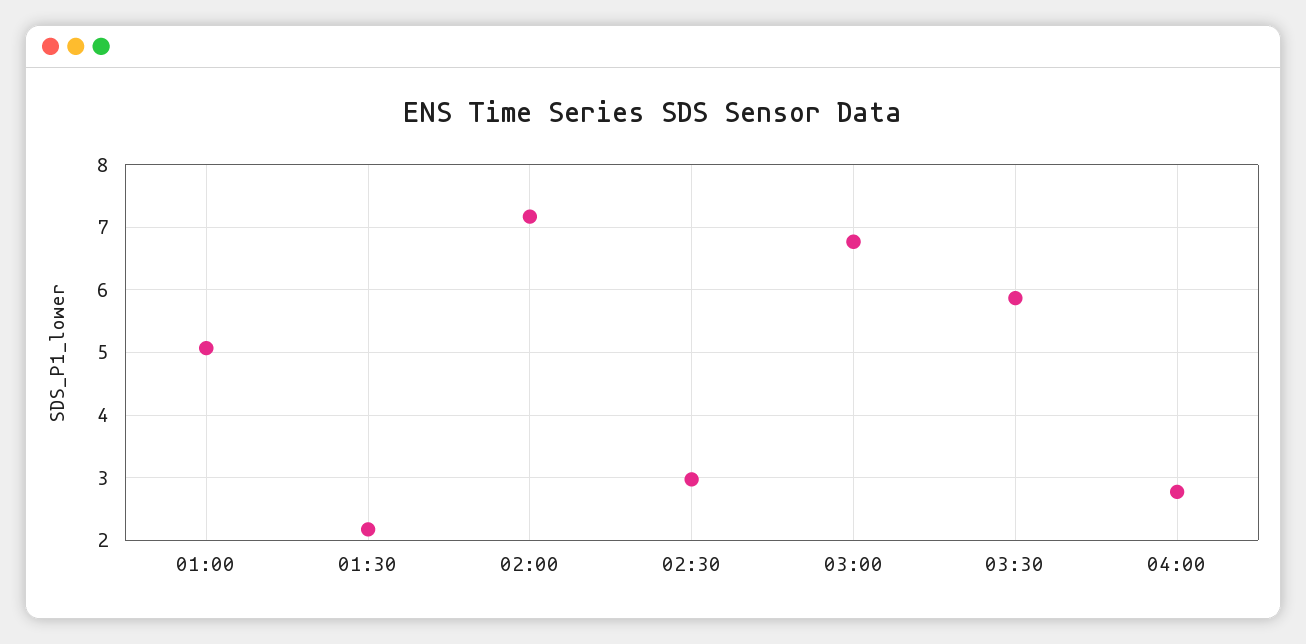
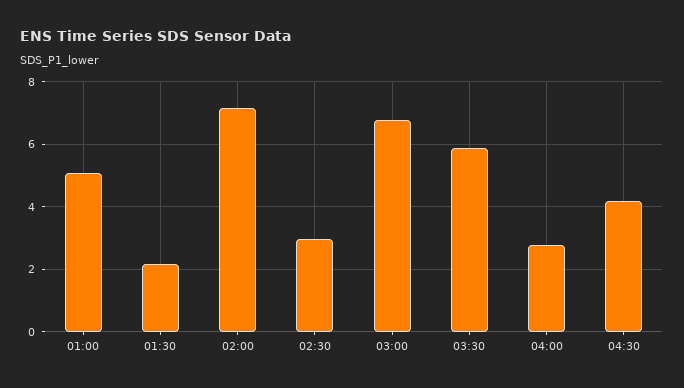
04:30: none -> 4.2

